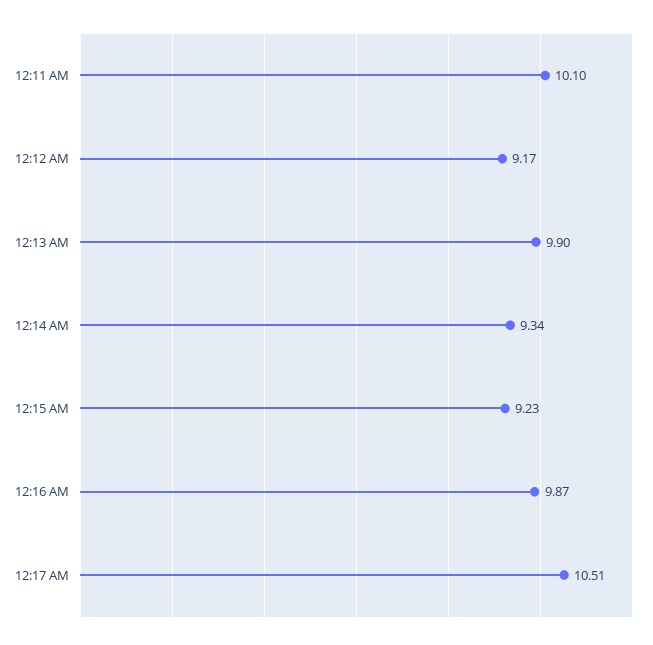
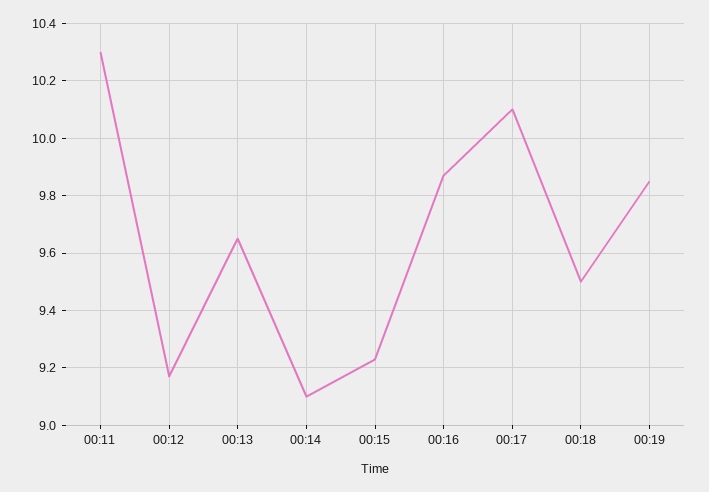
12:11 AM: 10.1 -> 10.3
12:13 AM: 9.9 -> 9.65
12:14 AM: 9.34 -> 9.1
12:17 AM: 10.51 -> 10.1
00:18: none -> 9.5
00:19: none -> 9.85

